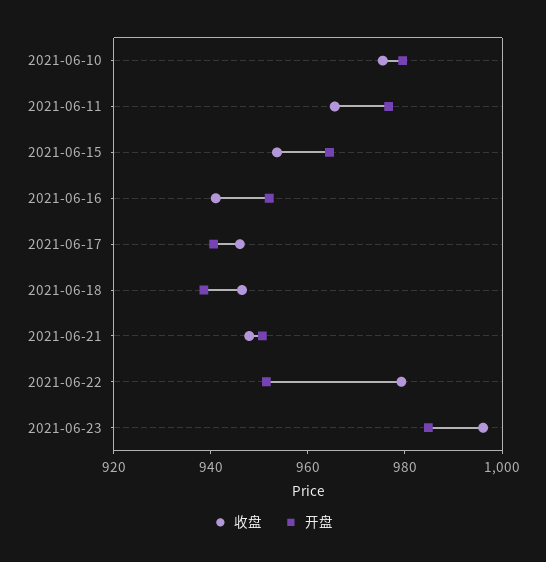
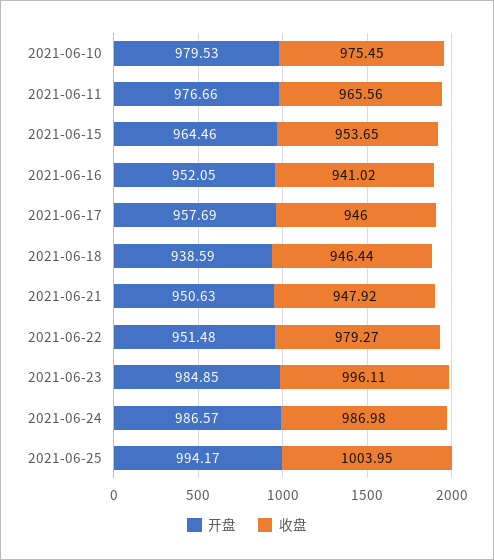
开盘, 2021-06-17: 940 -> 957.69
开盘, 2021-06-24: none -> 986.57
收盘, 2021-06-24: none -> 986.98
开盘, 2021-06-25: none -> 994.17
收盘, 2021-06-25: none -> 1003.95

